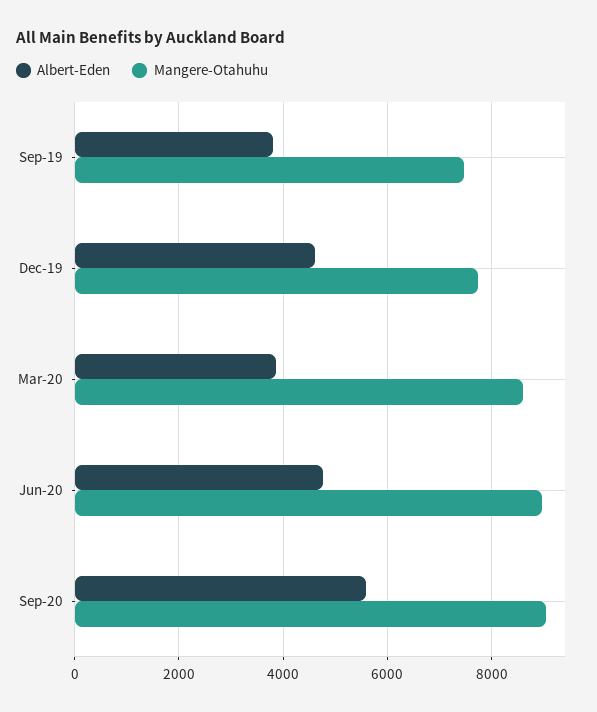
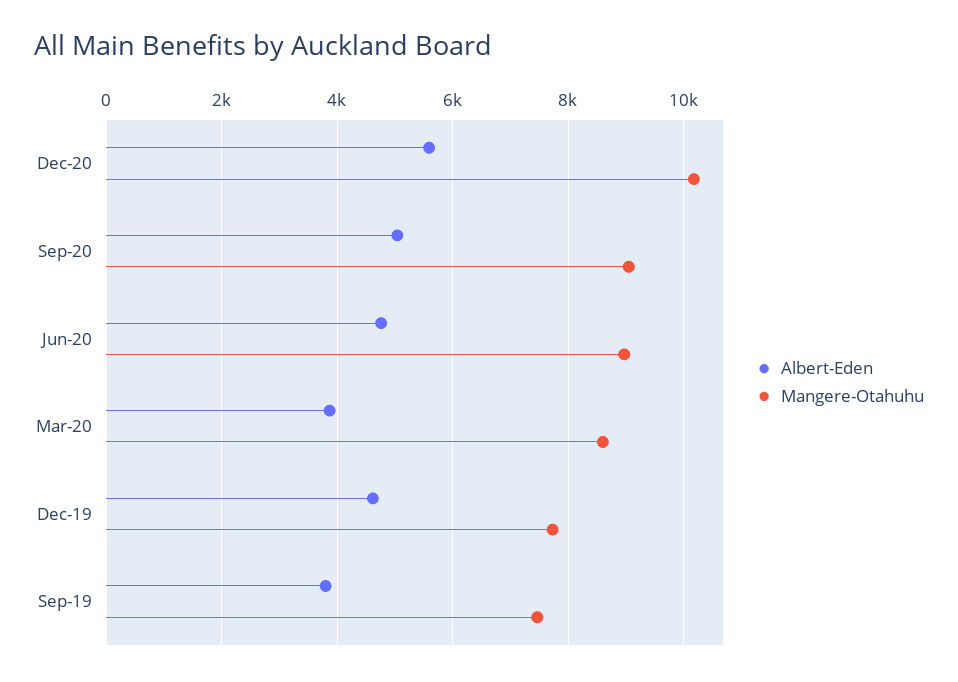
Albert-Eden, Sep-20: 5600 -> 5000
Albert-Eden, Dec-20: none -> 5600
Mangere-Otahuhu, Dec-20: none -> 10200

